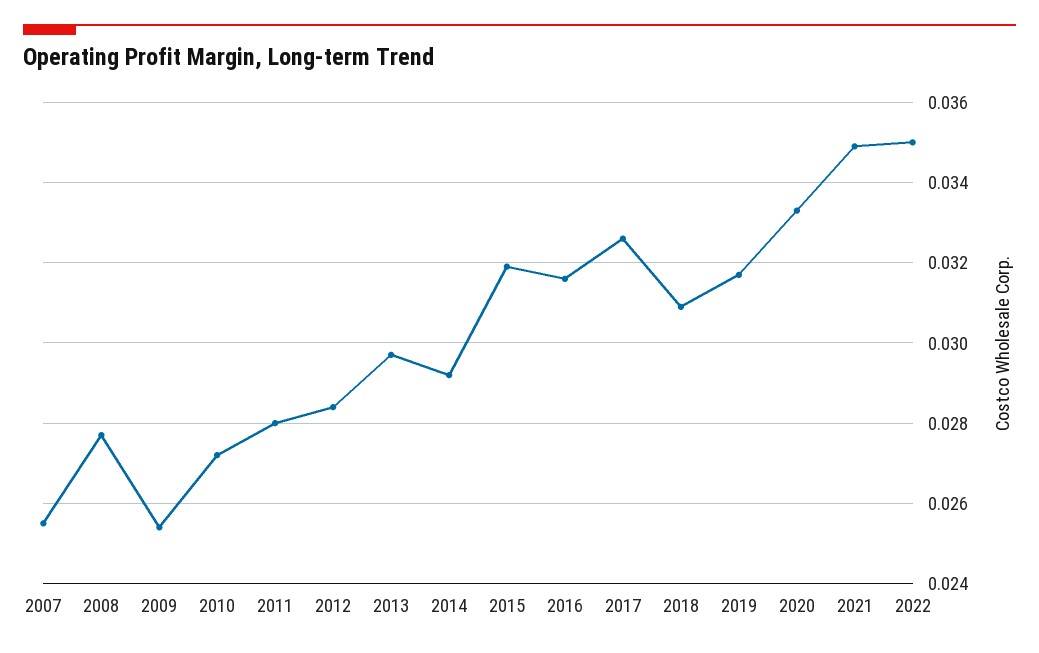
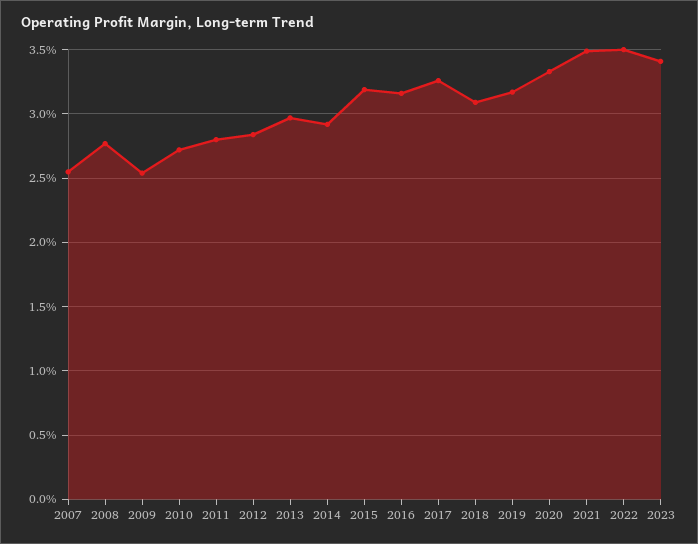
2023: none -> 0.034

